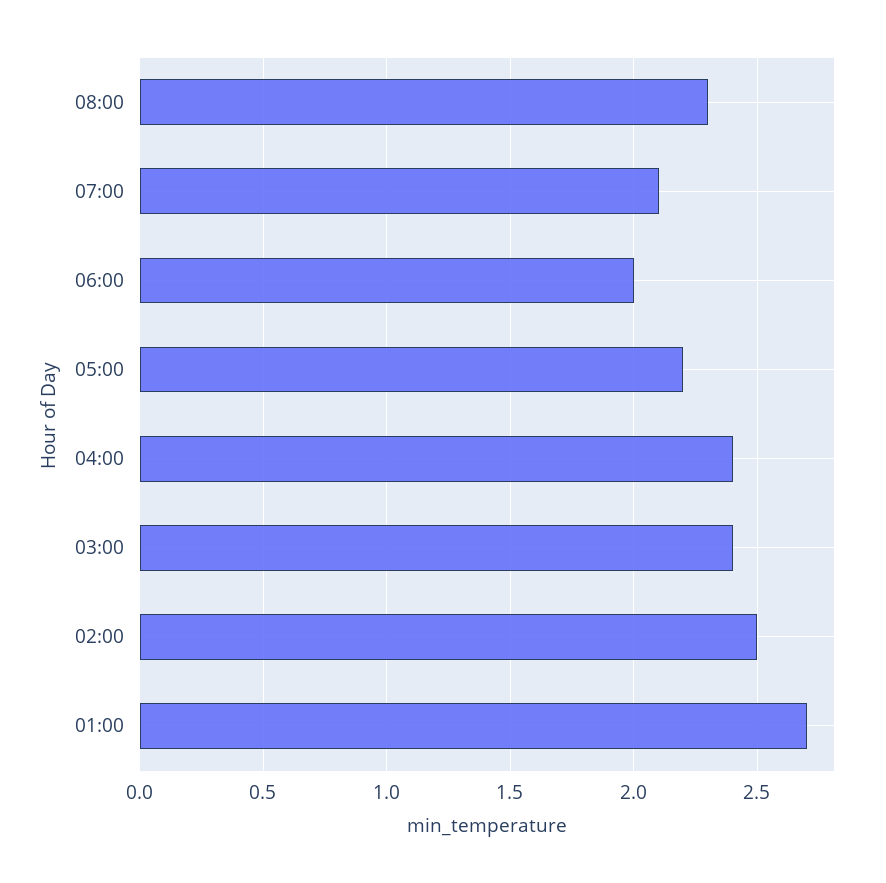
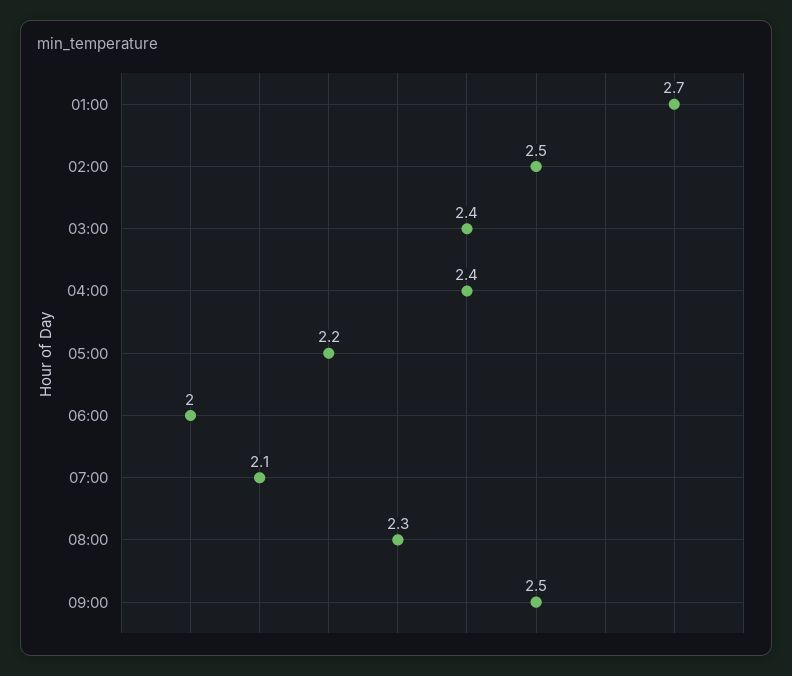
09:00: none -> 2.5

